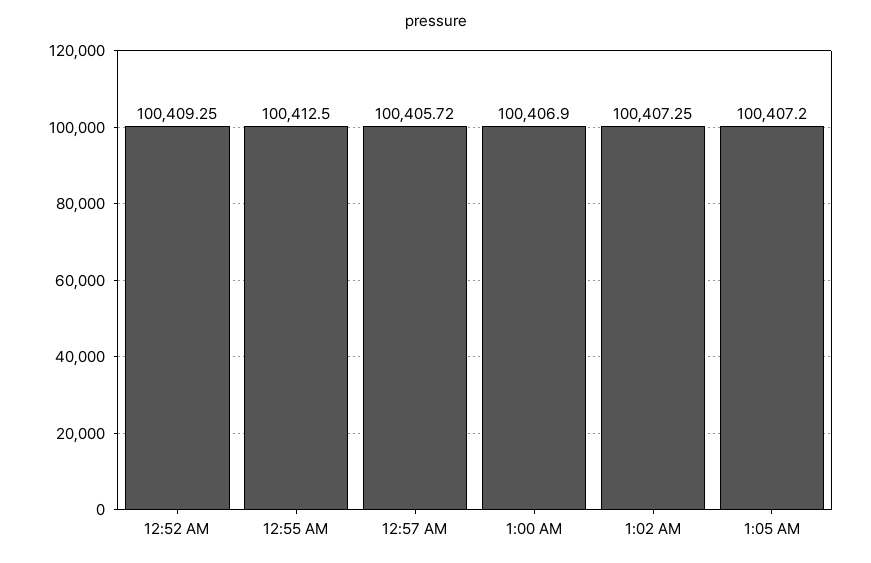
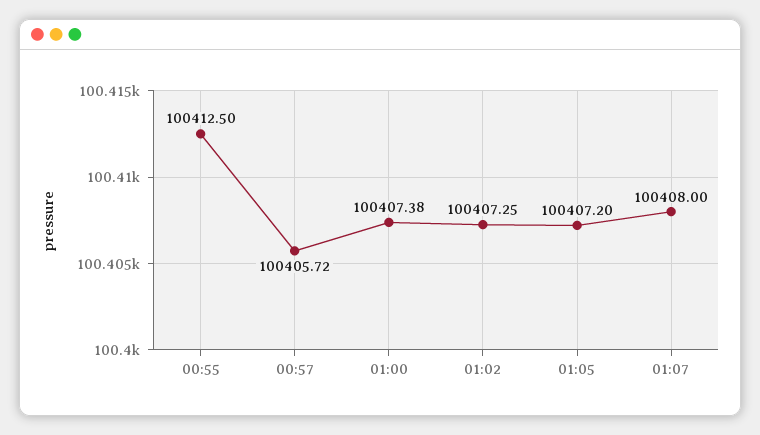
12:52 AM: 100409.25 -> none
1:00 AM: 100406.9 -> 100407.38
01:07: none -> 100408

